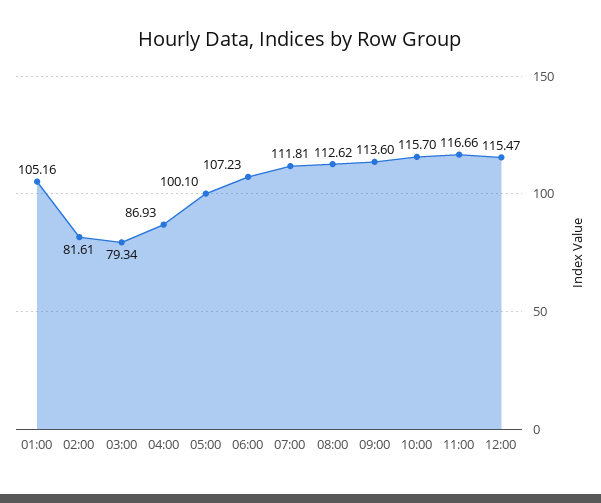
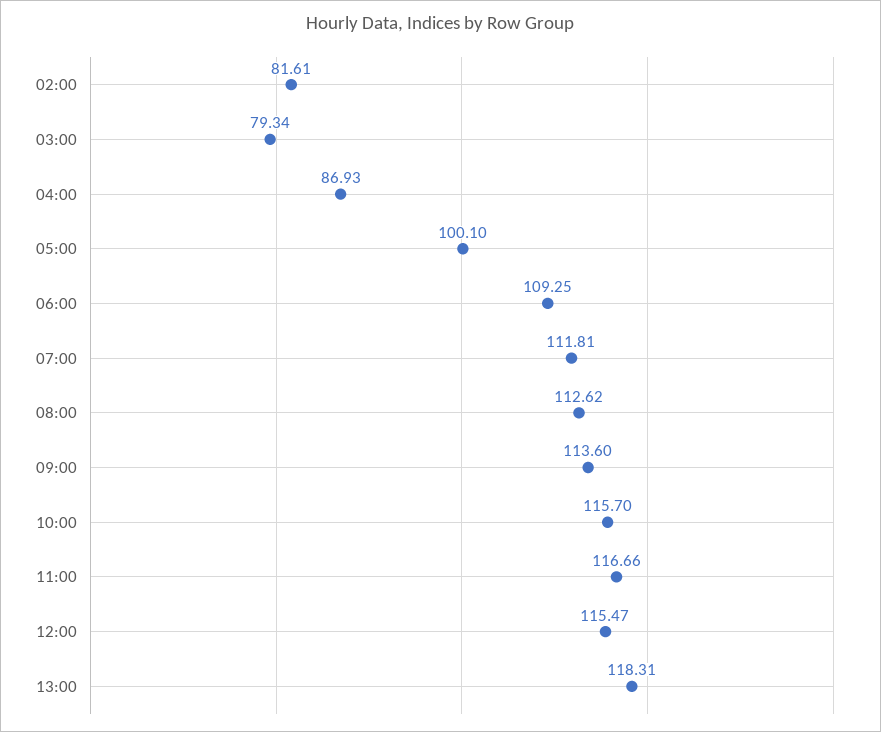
01:00: 105.16 -> none
06:00: 107.23 -> 109.25
13:00: none -> 118.31

